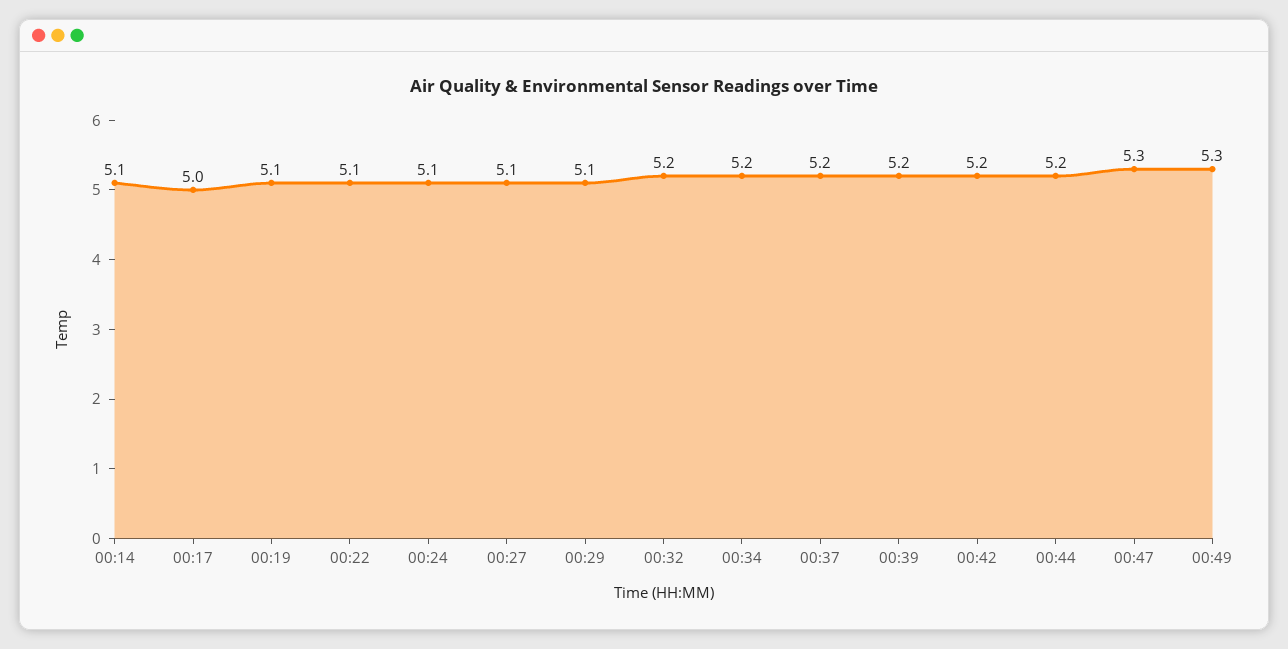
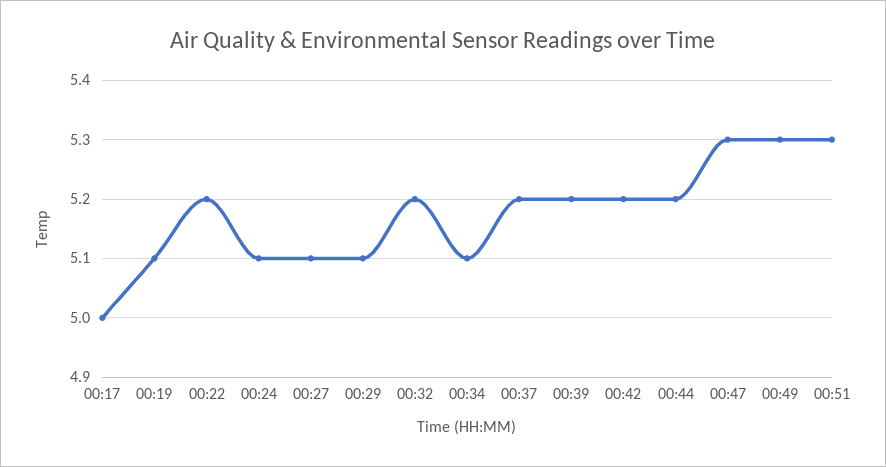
00:14: 5.1 -> none
00:22: 5.1 -> 5.2
00:34: 5.2 -> 5.1
00:51: none -> 5.3

